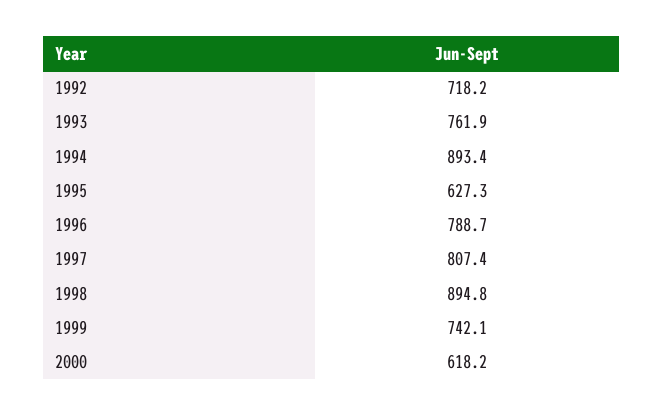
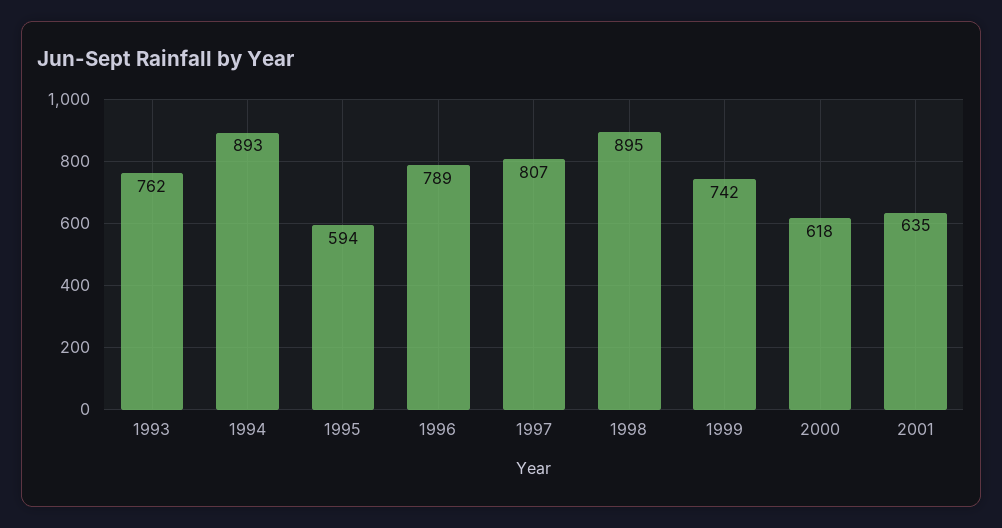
1992: 718.2 -> none
1995: 627.3 -> 594
2001: none -> 635

